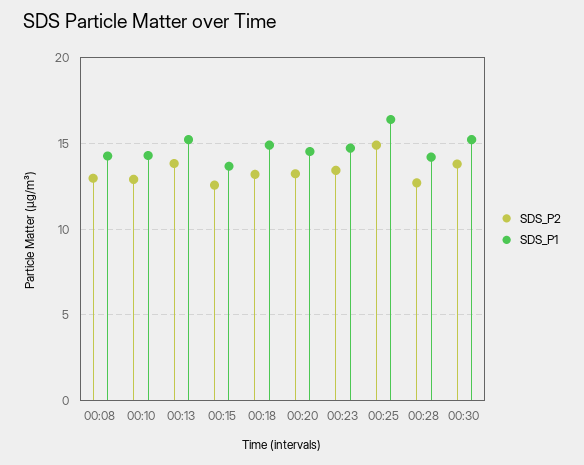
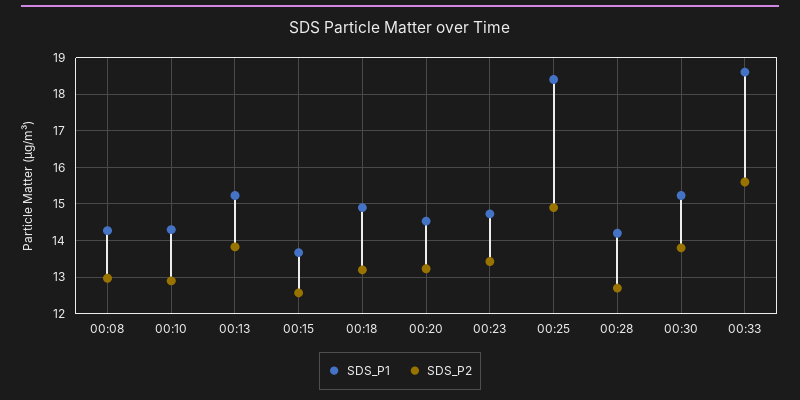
SDS_P1, 00:25: 16.5 -> 18.4
SDS_P1, 00:33: none -> 18.6
SDS_P2, 00:33: none -> 15.6

